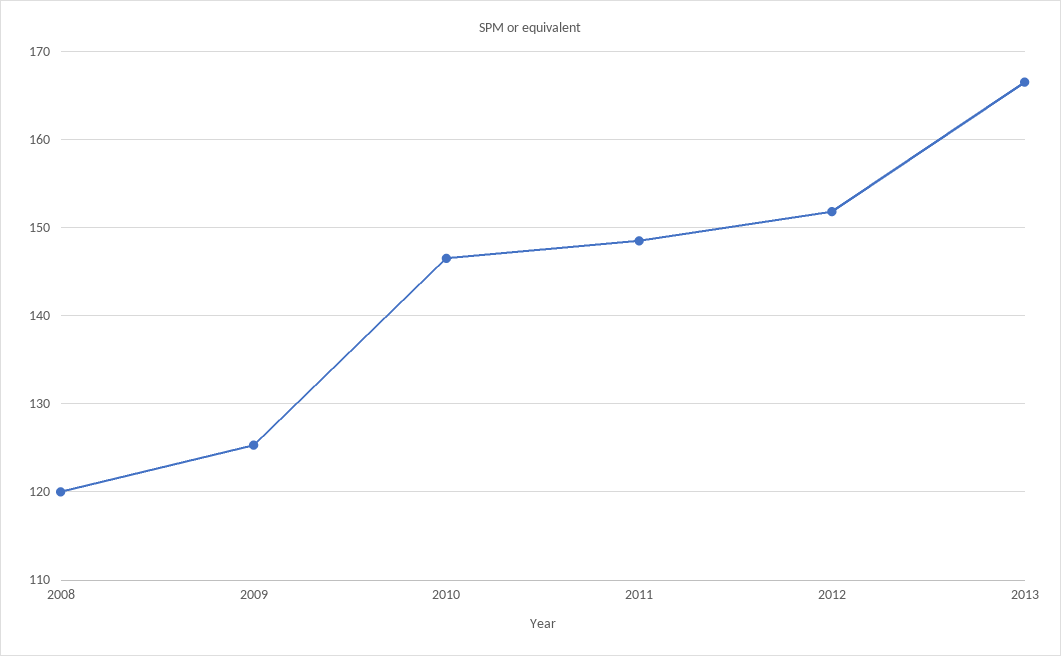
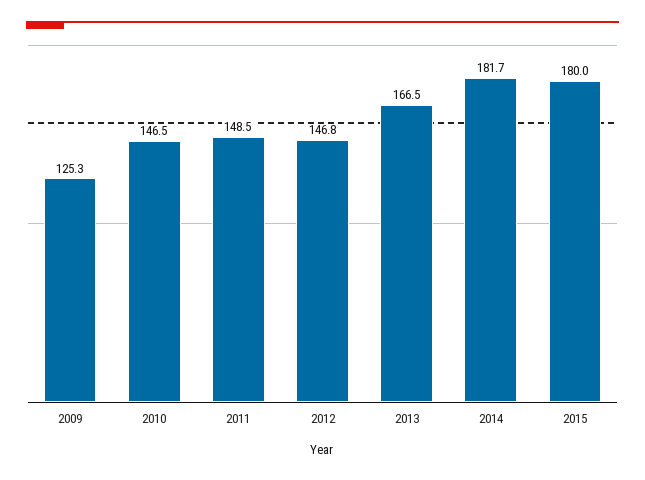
2008: 120 -> none
2012: 152 -> 146.8
2014: none -> 181.7
2015: none -> 180

